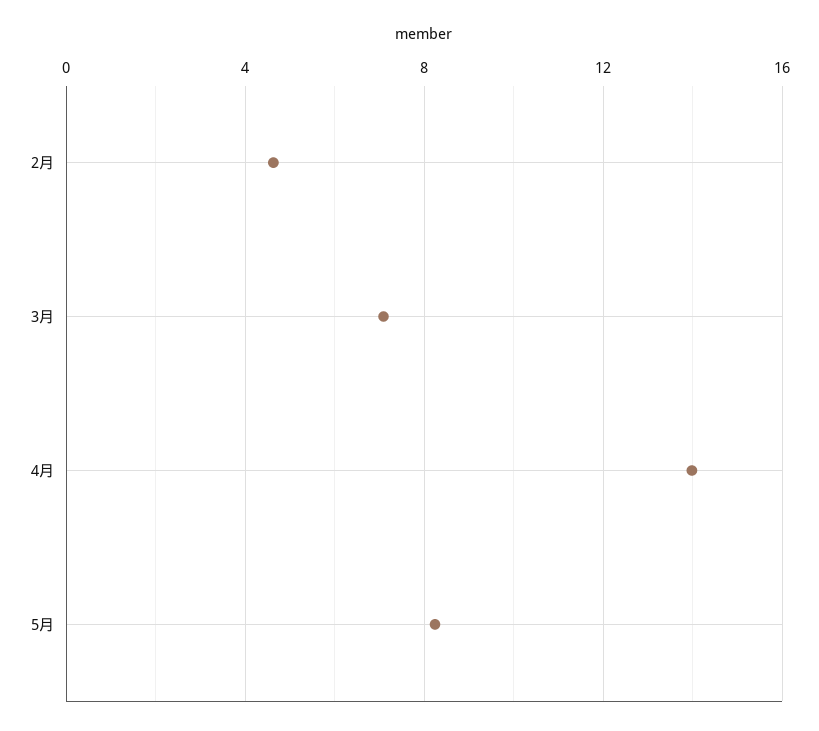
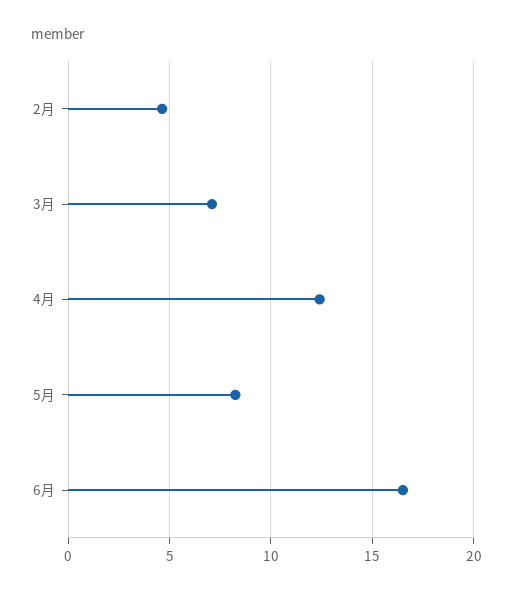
4月: 14 -> 12.5
6月: none -> 16.5

